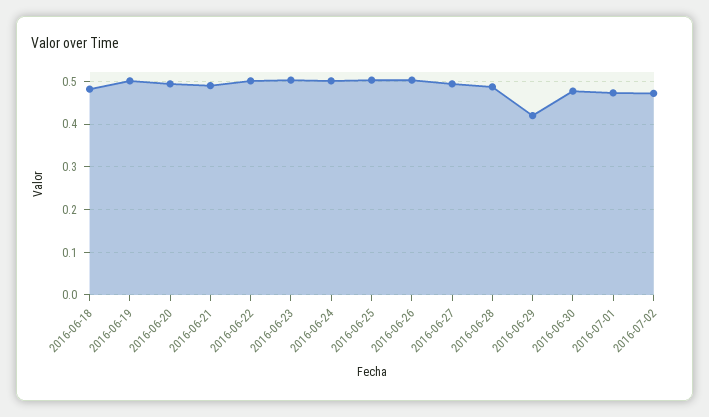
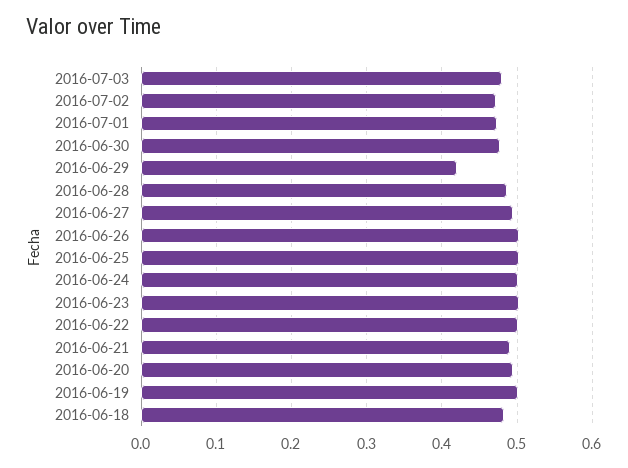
2016-07-03: none -> 0.48

